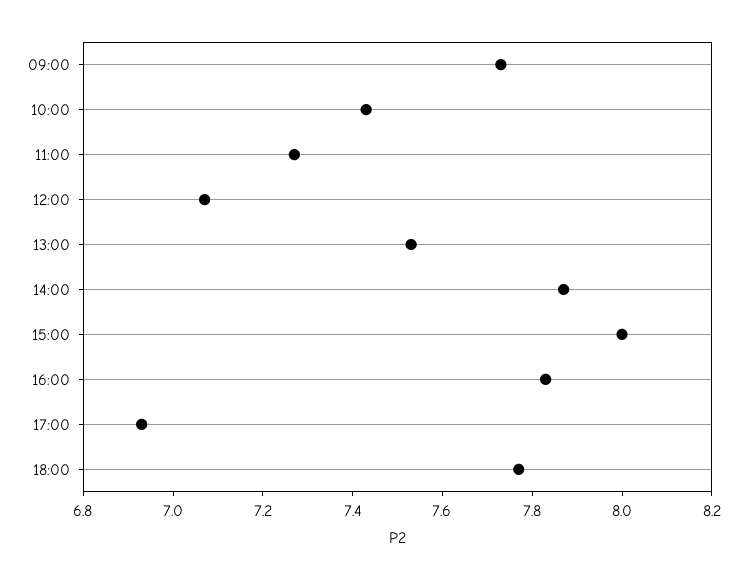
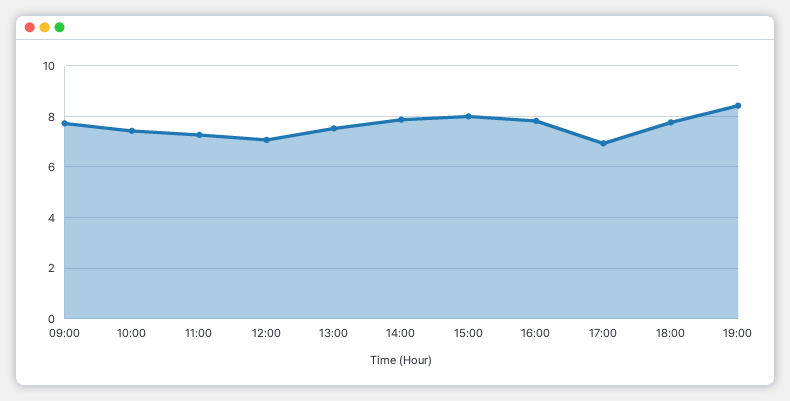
19:00: none -> 8.5

